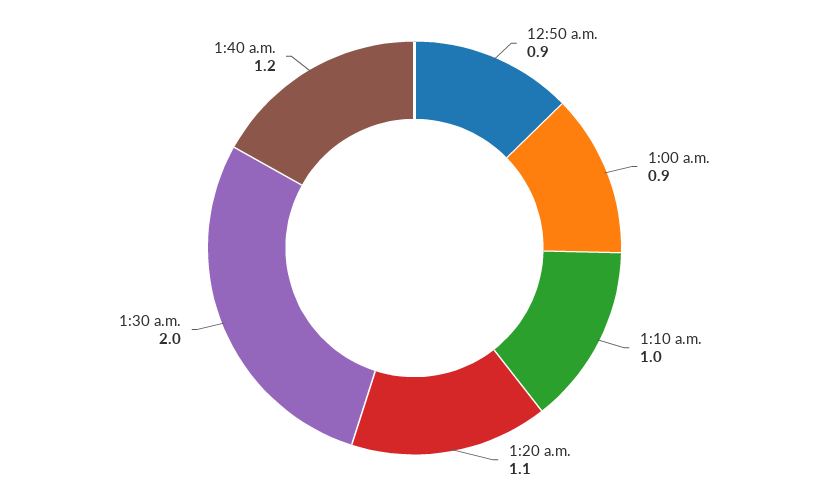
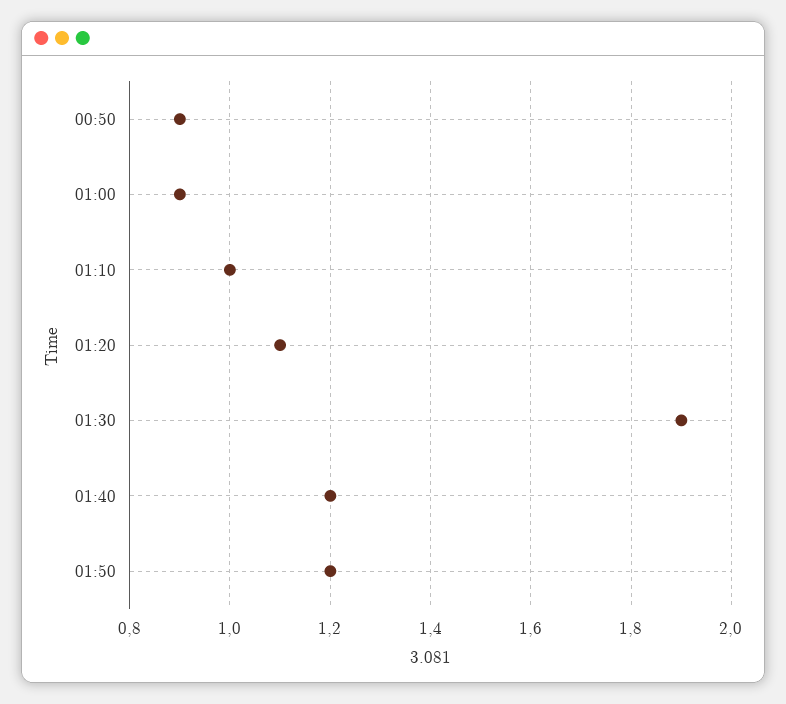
1:30 a.m.: 2 -> 1.9
01:50: none -> 1.2

